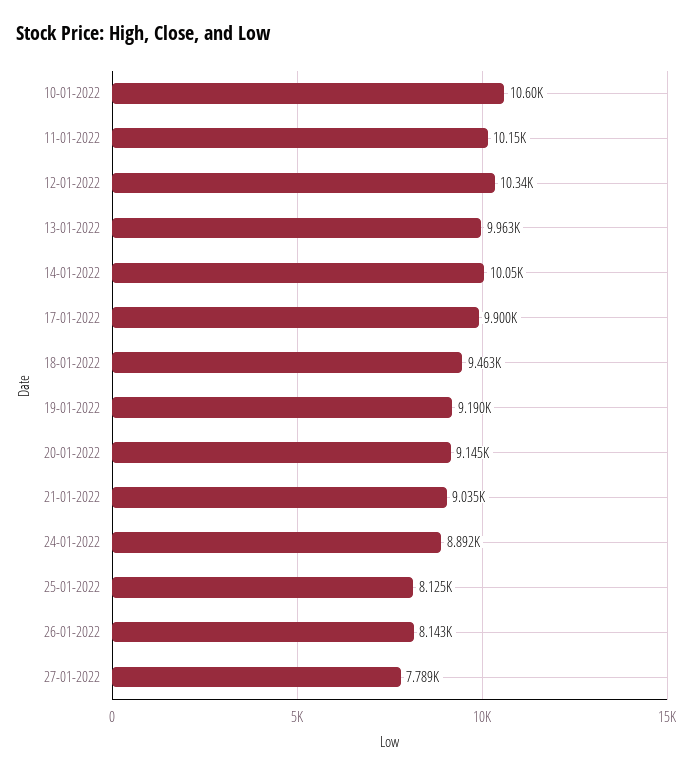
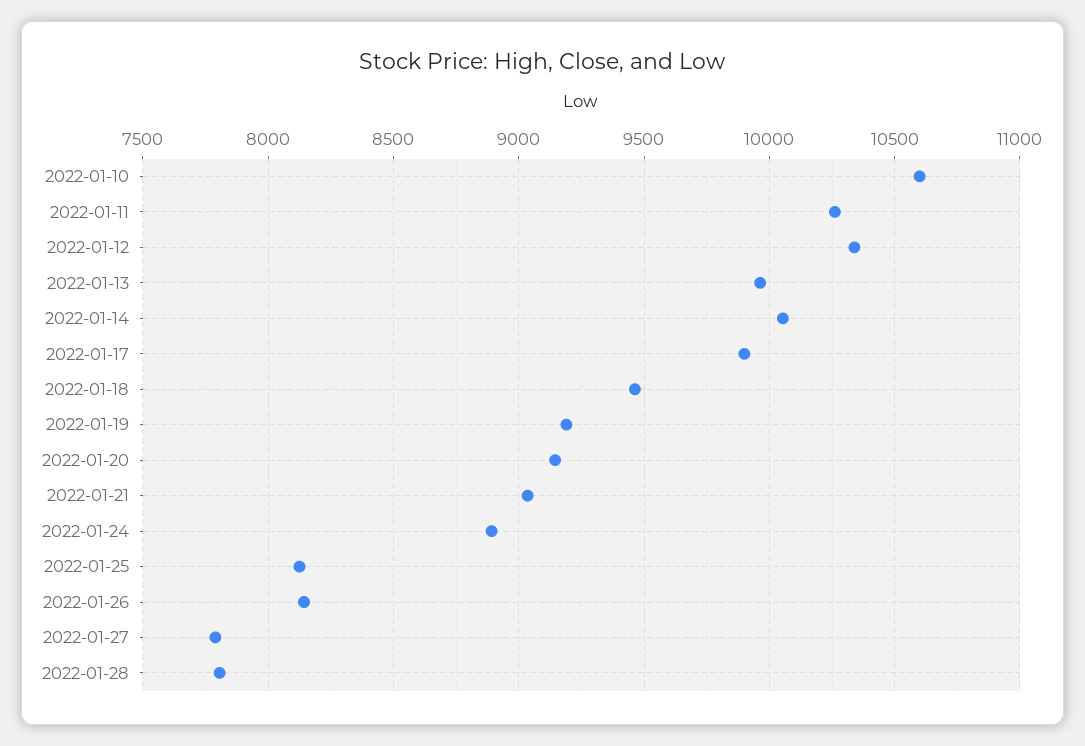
11-01-2022: 10150 -> 10250
2022-01-28: none -> 7800

